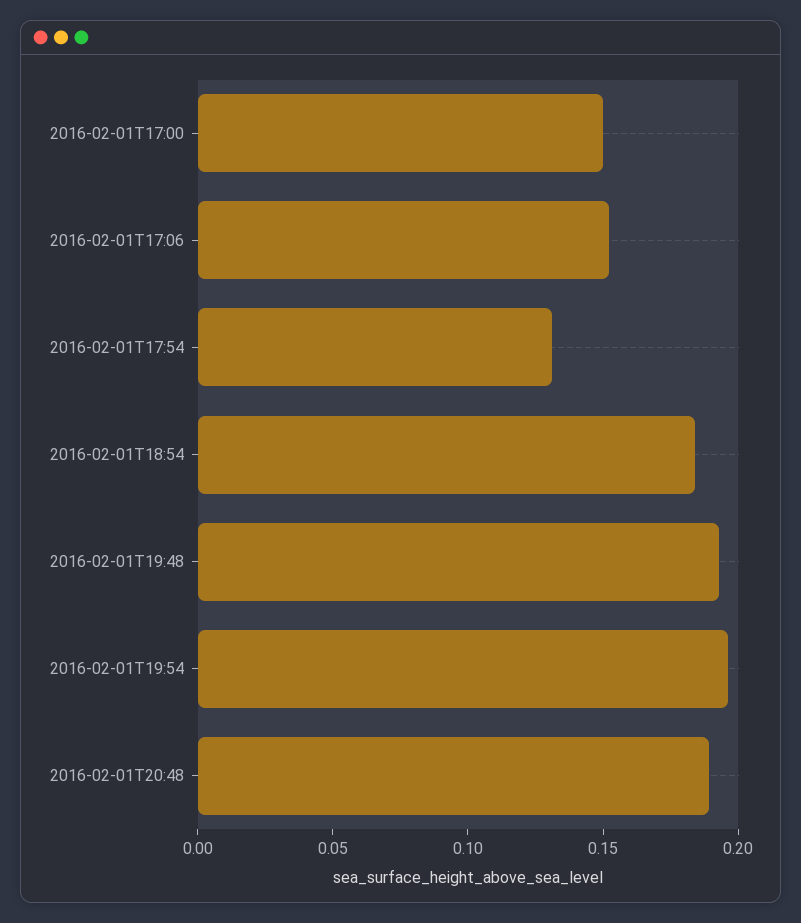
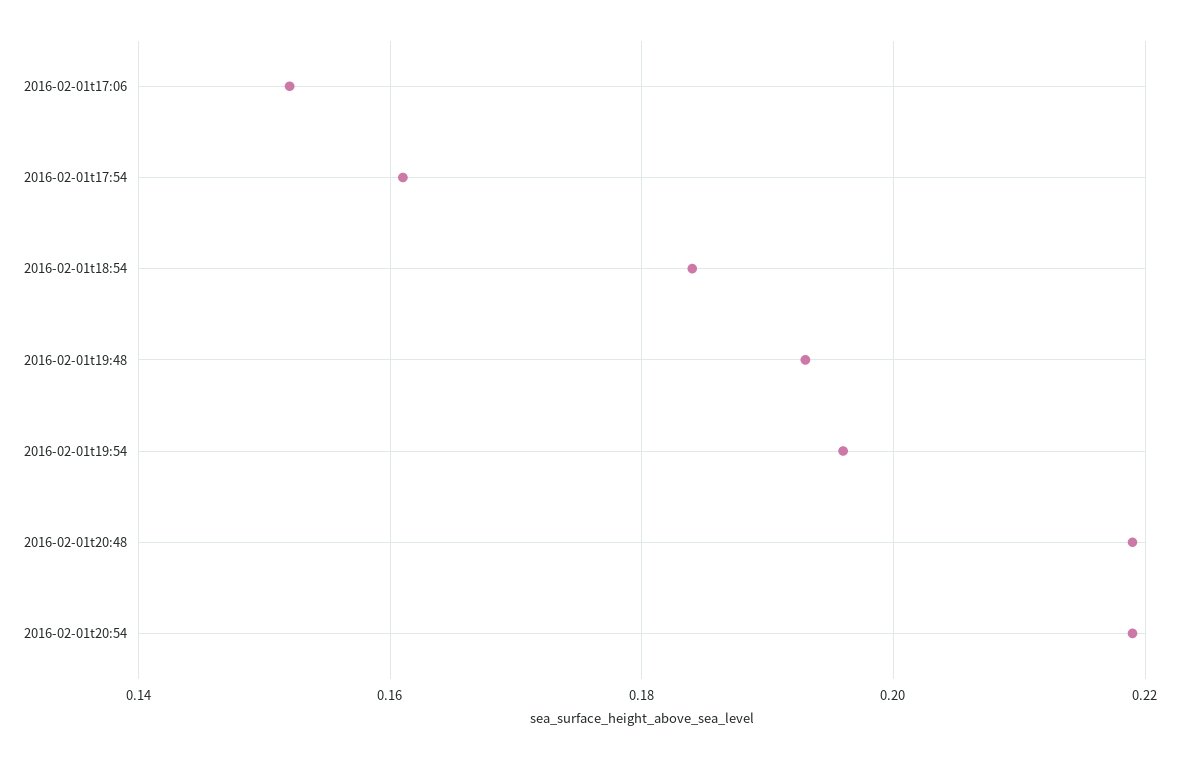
2016-02-01T17:00: 0.15 -> none
2016-02-01T17:54: 0.13 -> 0.16
2016-02-01T20:48: 0.19 -> 0.22
2016-02-01t20:54: none -> 0.22

